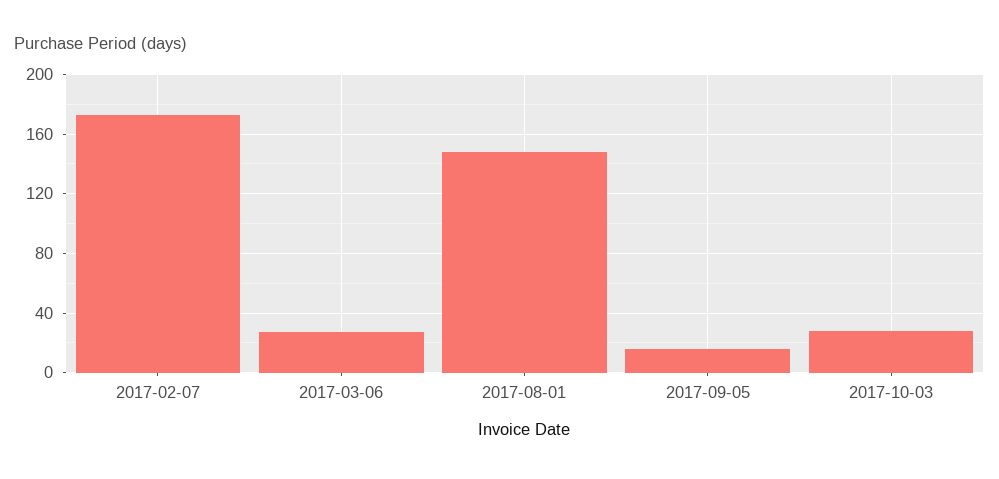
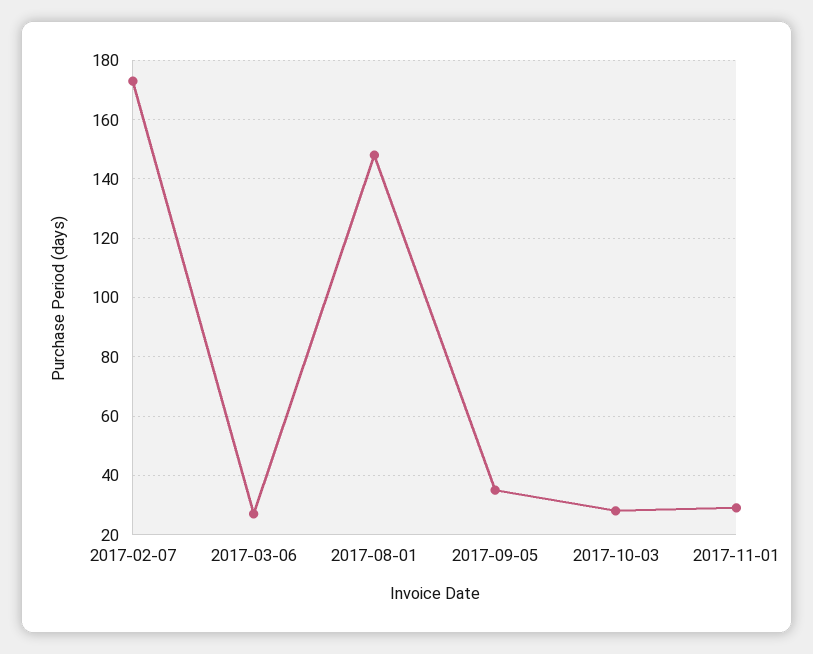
2017-09-05: 15 -> 35
2017-11-01: none -> 30

